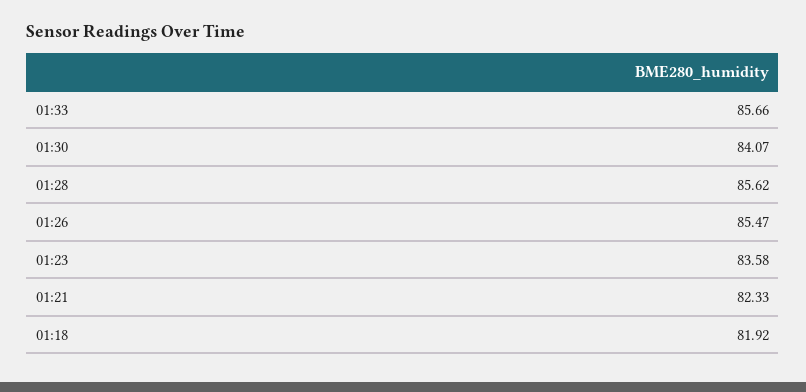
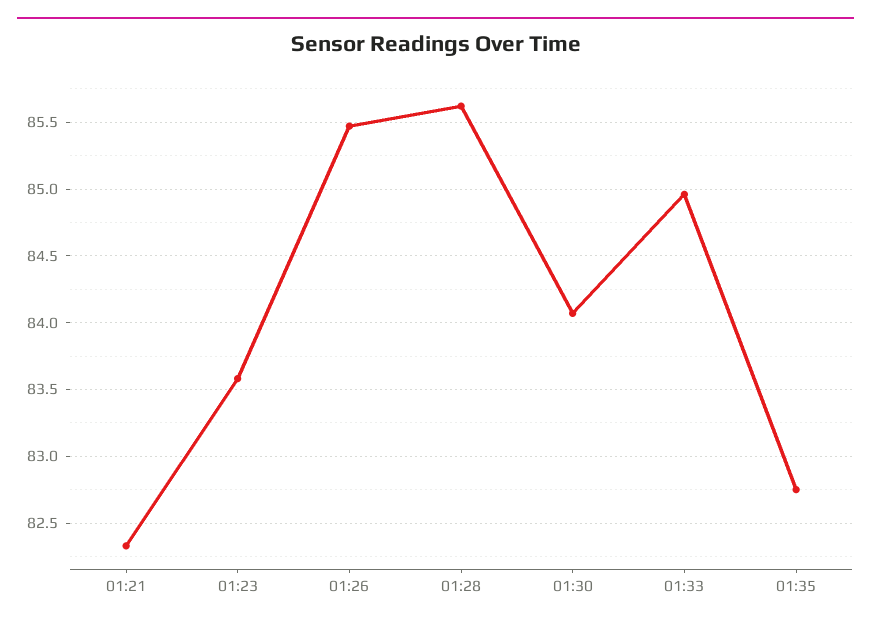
01:33: 85.66 -> 84.95
01:18: 81.92 -> none
01:35: none -> 82.75

